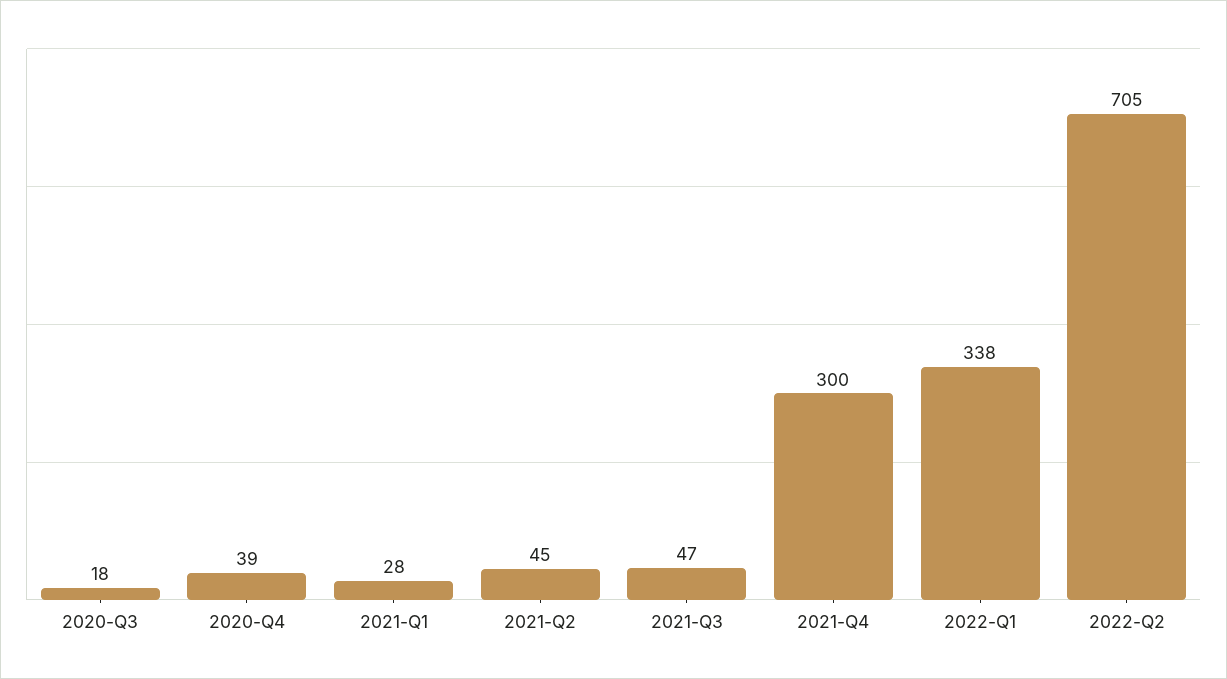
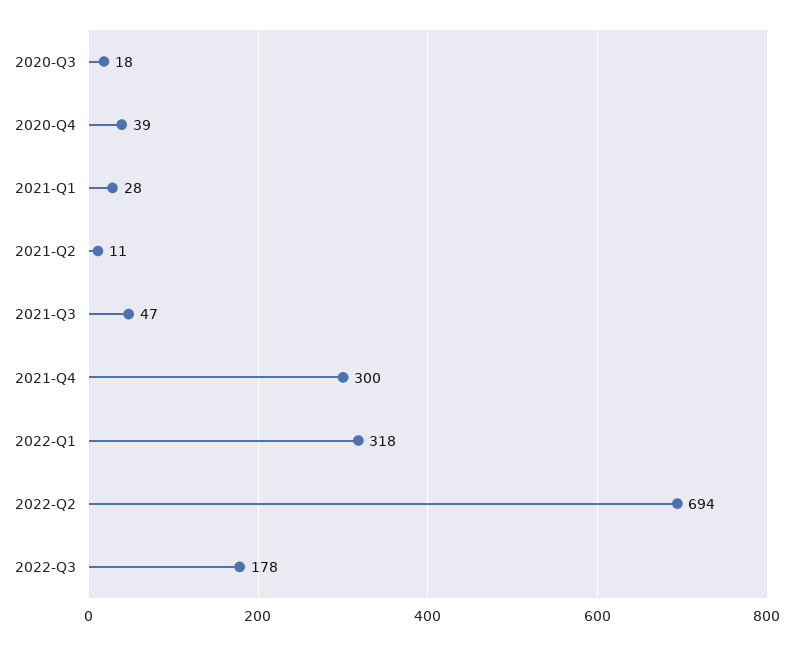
2021-Q2: 45 -> 11
2022-Q1: 338 -> 318
2022-Q2: 705 -> 694
2022-Q3: none -> 178

